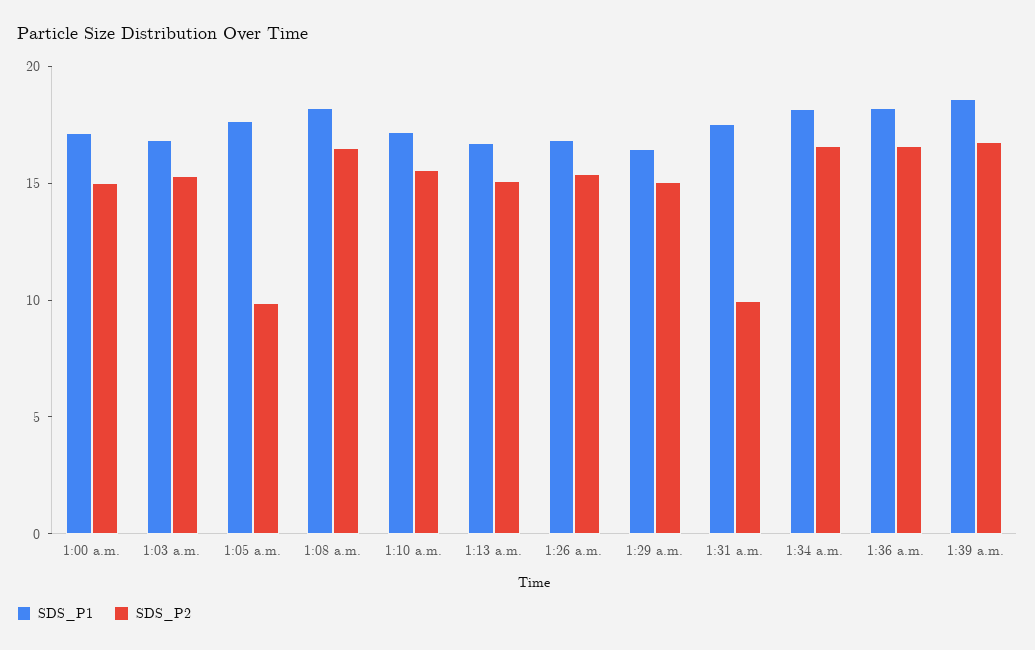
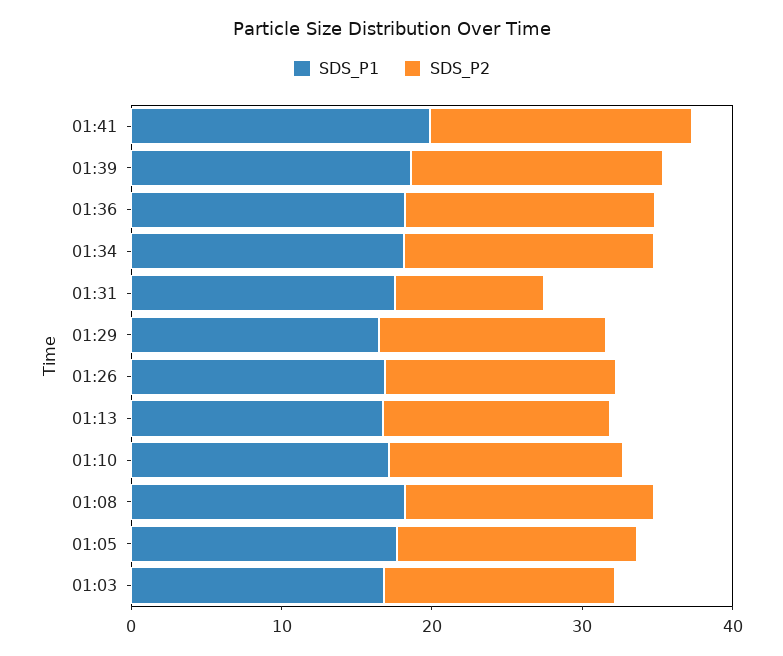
SDS_P1, 1:00 a.m.: 17 -> none
SDS_P2, 1:00 a.m.: 15 -> none
SDS_P2, 1:05 a.m.: 10 -> 16
SDS_P1, 01:41: none -> 20
SDS_P2, 01:41: none -> 18

